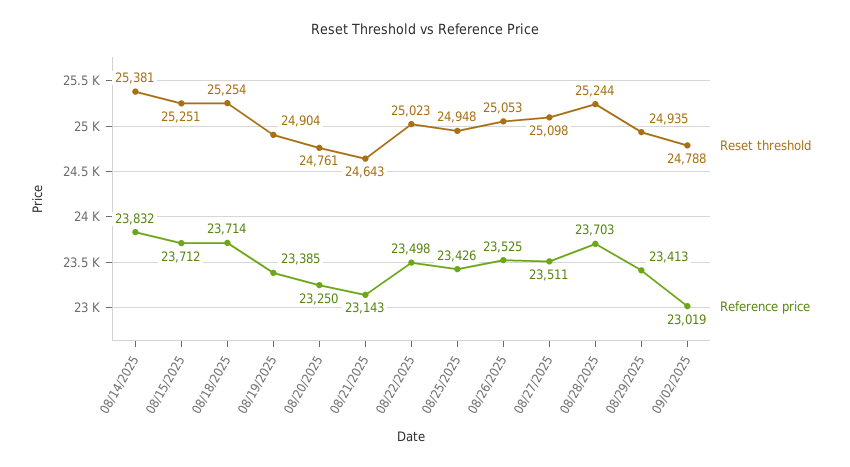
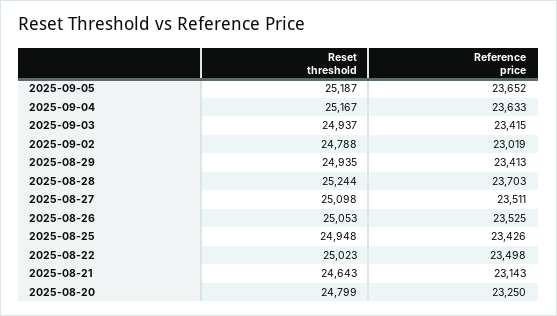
Reset threshold, 08/14/2025: 25381 -> none
Reference price, 08/14/2025: 23832 -> none
Reset threshold, 08/15/2025: 25251 -> none
Reference price, 08/15/2025: 23712 -> none
Reset threshold, 08/18/2025: 25254 -> none
Reference price, 08/18/2025: 23714 -> none
Reset threshold, 08/19/2025: 24904 -> none
Reference price, 08/19/2025: 23385 -> none
Reset threshold, 08/20/2025: 24761 -> 24799
Reset threshold, 2025-09-05: none -> 25187
Reference price, 2025-09-05: none -> 23652
Reset threshold, 2025-09-04: none -> 25167
Reference price, 2025-09-04: none -> 23633
Reset threshold, 2025-09-03: none -> 24937
Reference price, 2025-09-03: none -> 23415

